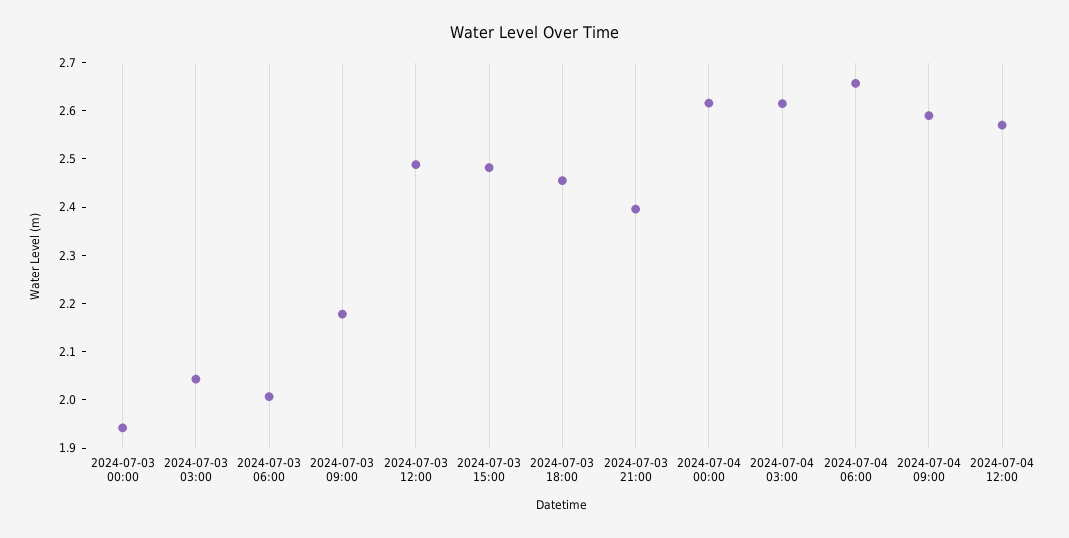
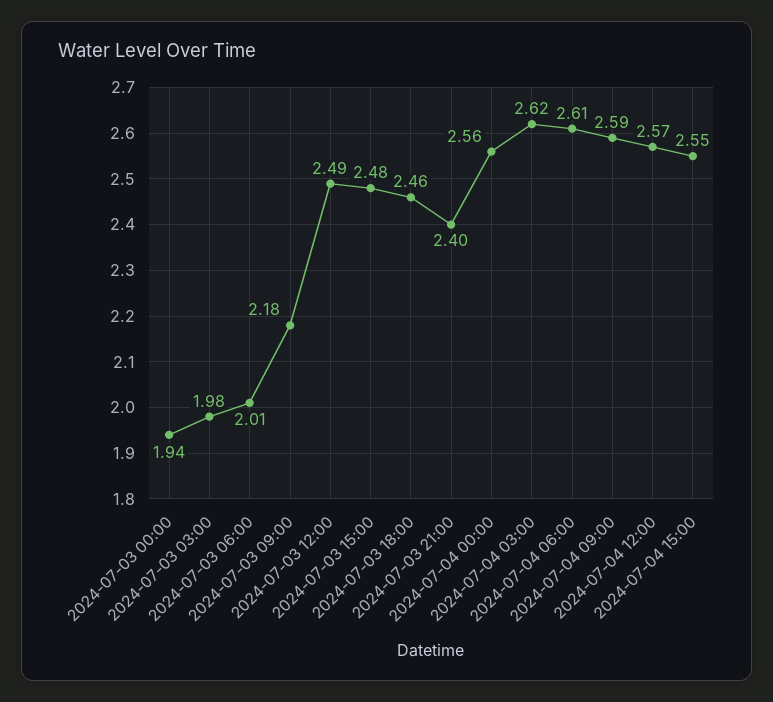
2024-07-03 03:00: 2.04 -> 1.98
2024-07-04 00:00: 2.62 -> 2.56
2024-07-04 06:00: 2.66 -> 2.61
2024-07-04 15:00: none -> 2.55

